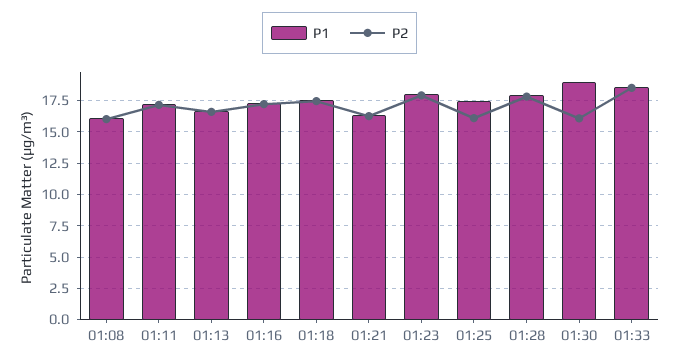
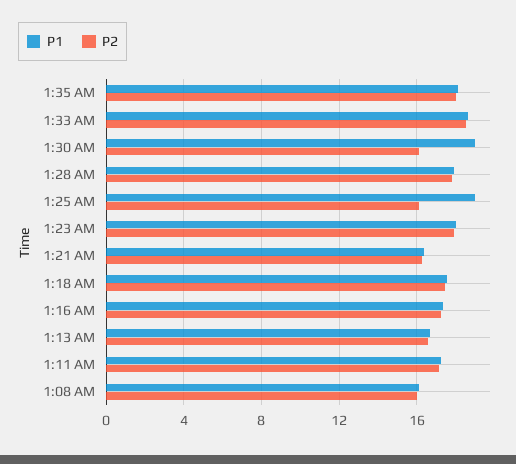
P1, 01:25: 17.5 -> 19
P1, 1:35 AM: none -> 18
P2, 1:35 AM: none -> 18

